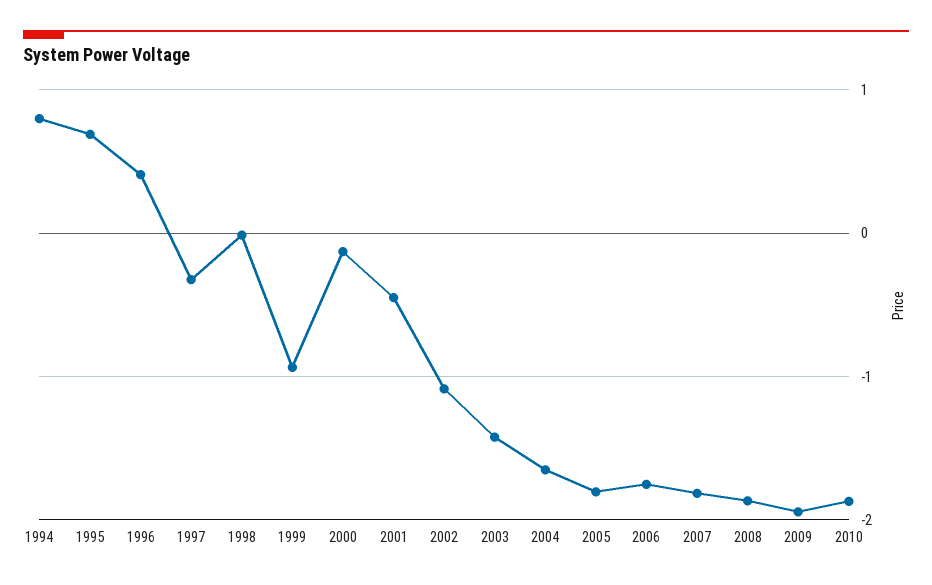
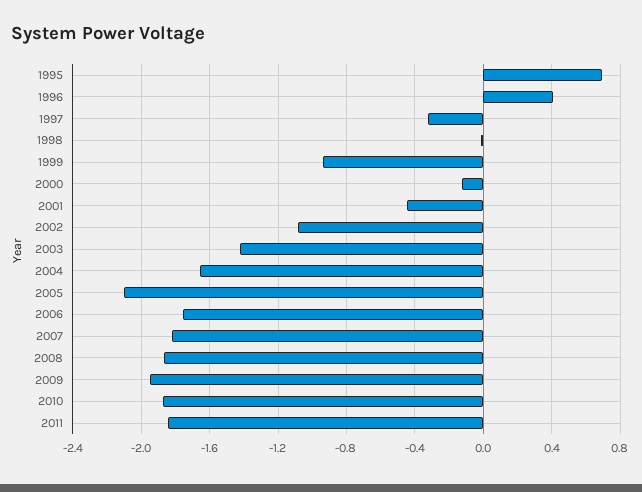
1994: 0.8 -> none
2005: -1.8 -> -2.1
2011: none -> -1.85

